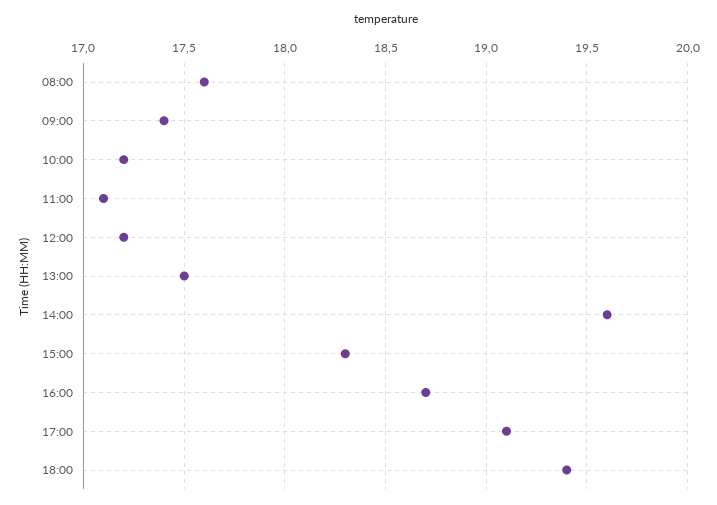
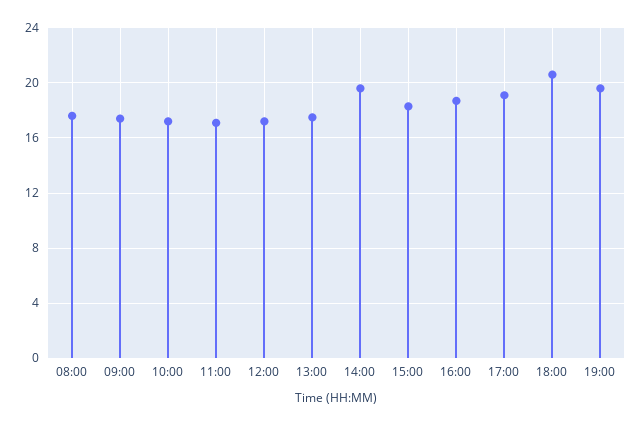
18:00: 19.4 -> 20.5
19:00: none -> 19.5

